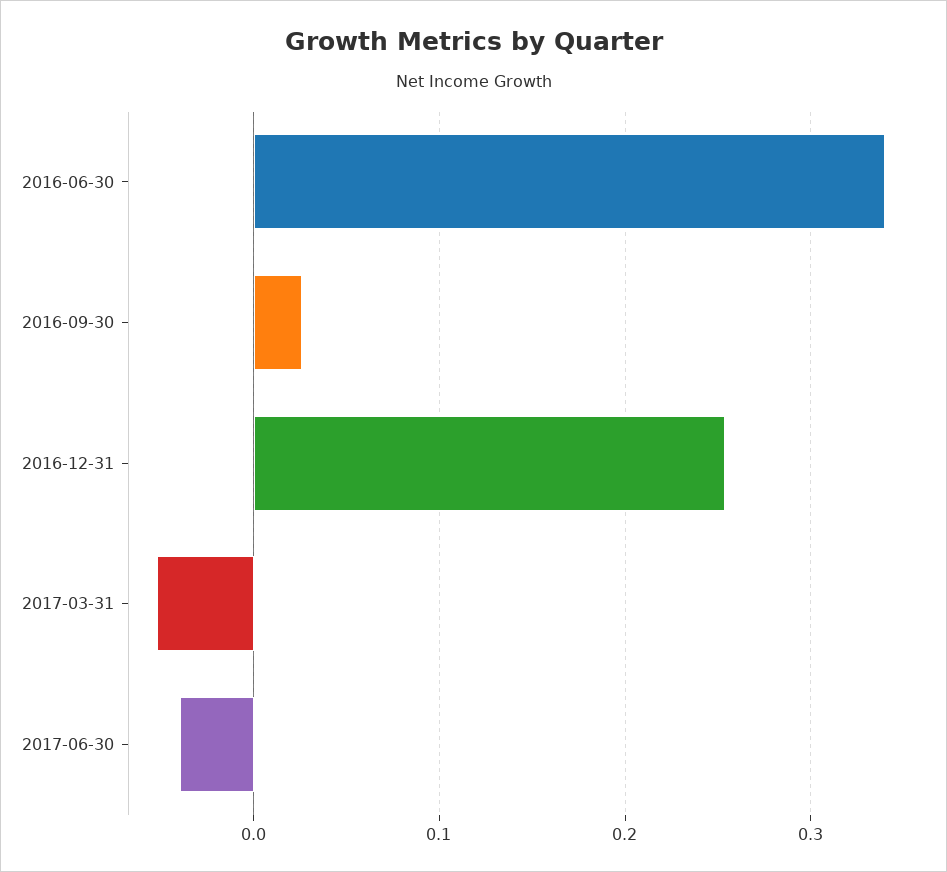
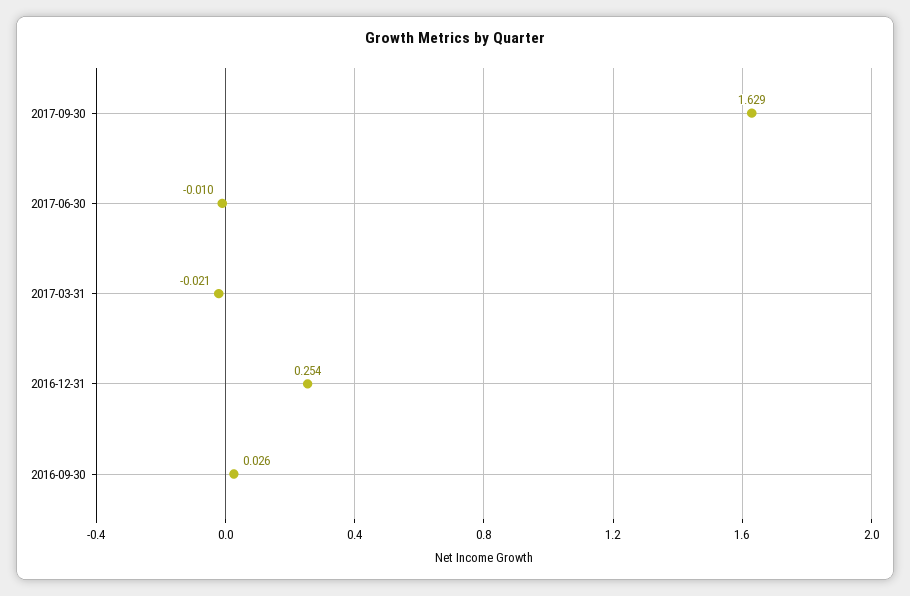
2016-06-30: 0.34 -> none
2017-03-31: -0.05 -> -0.021
2017-06-30: -0.04 -> -0.01
2017-09-30: none -> 1.629

